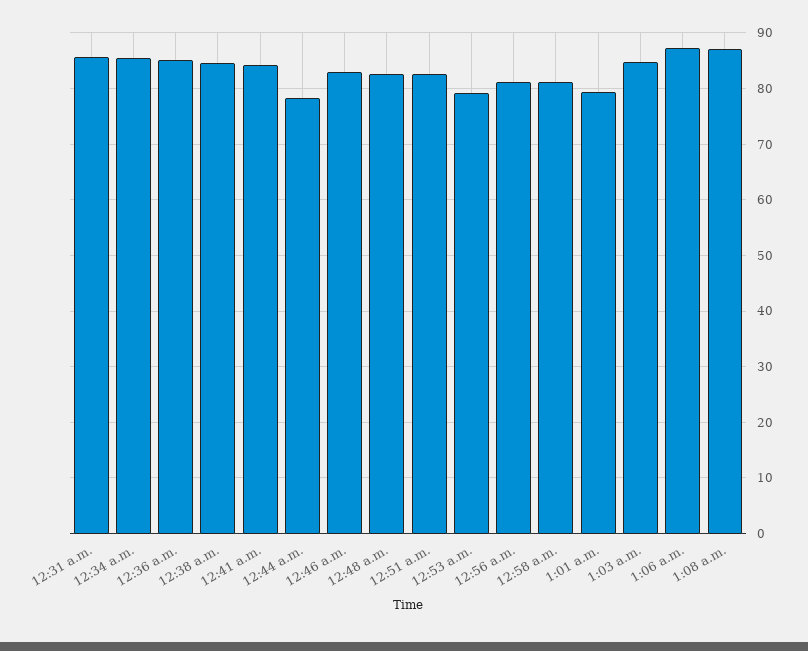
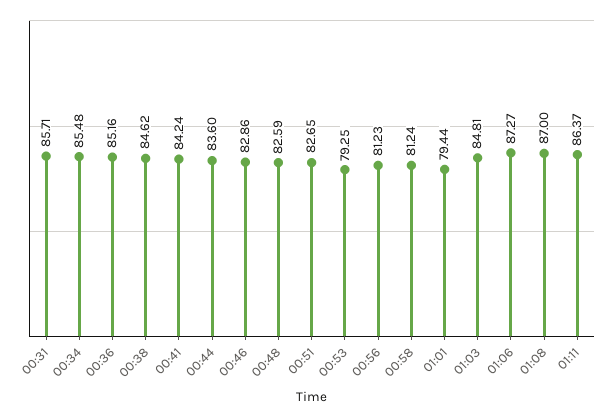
12:44 a.m.: 78 -> 83.6
01:11: none -> 86.37

